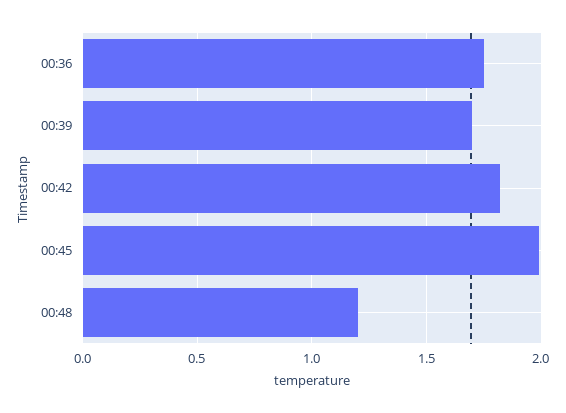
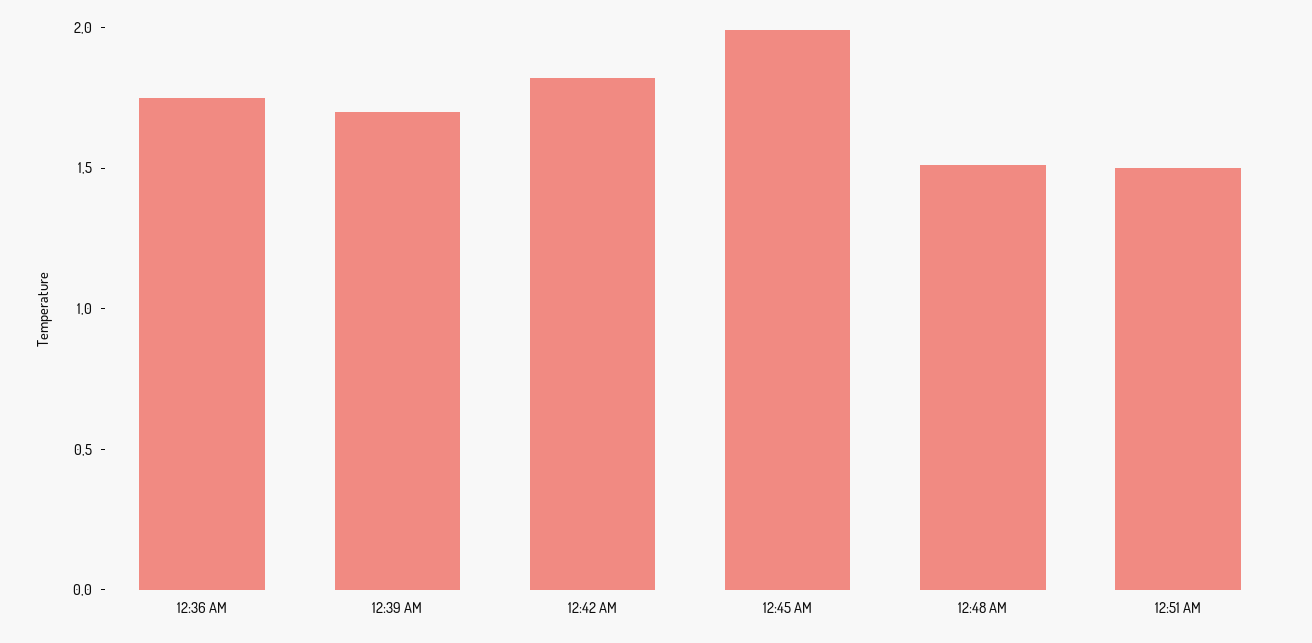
00:48: 1.2 -> 1.5
12:51 AM: none -> 1.5

